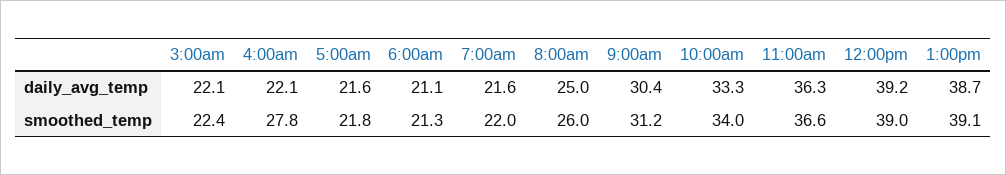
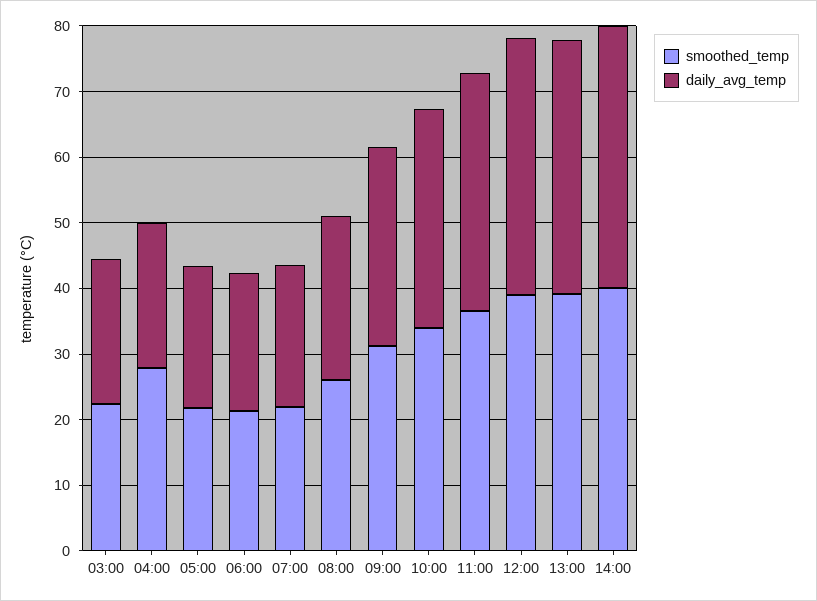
smoothed_temp, 14:00: none -> 40
daily_avg_temp, 14:00: none -> 40

